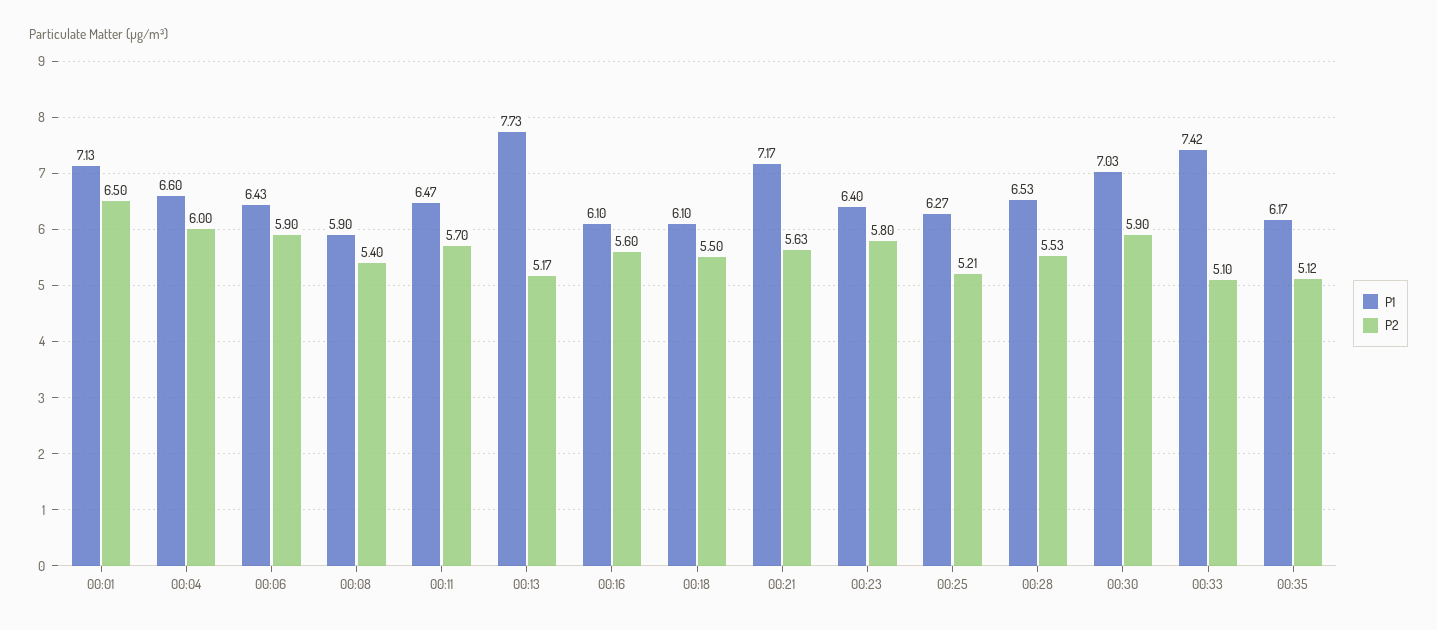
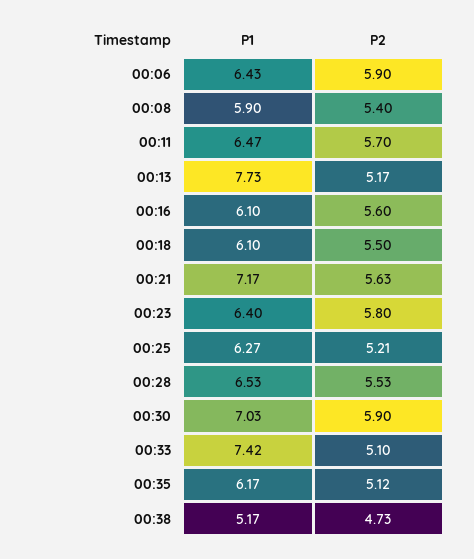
P1, 00:01: 7.13 -> none
P2, 00:01: 6.5 -> none
P1, 00:04: 6.6 -> none
P2, 00:04: 6 -> none
P1, 00:38: none -> 5.17
P2, 00:38: none -> 4.73

